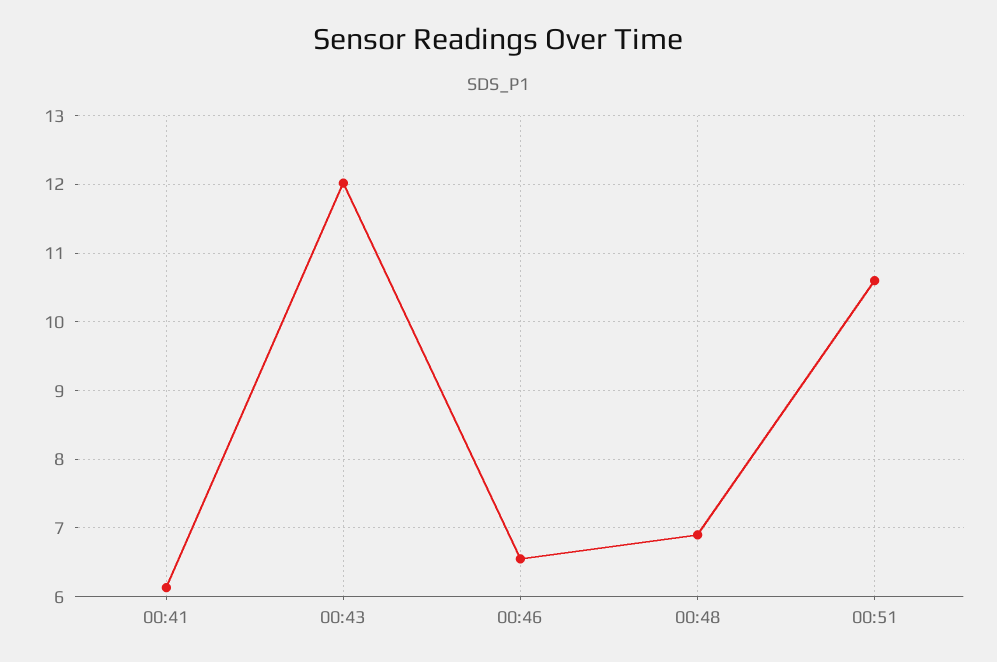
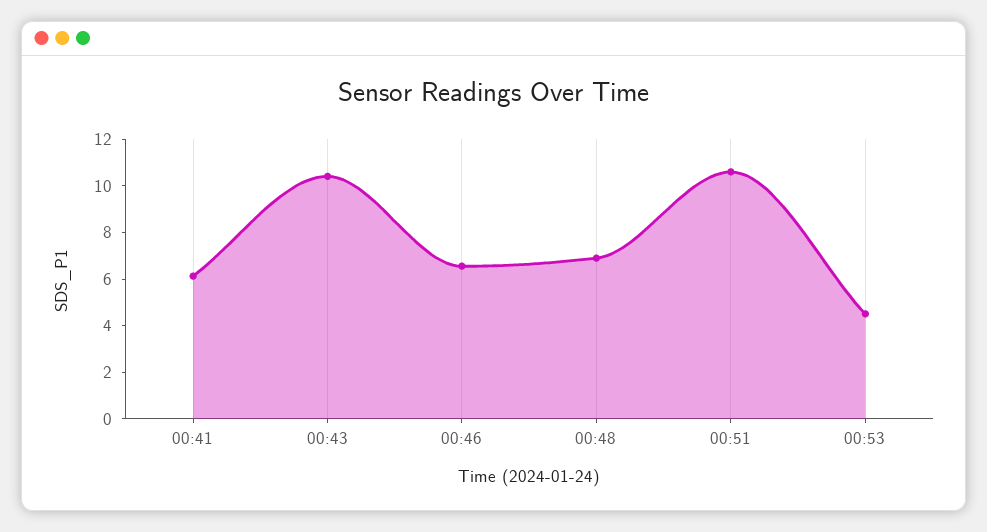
00:43: 12 -> 10.5
00:53: none -> 4.5

